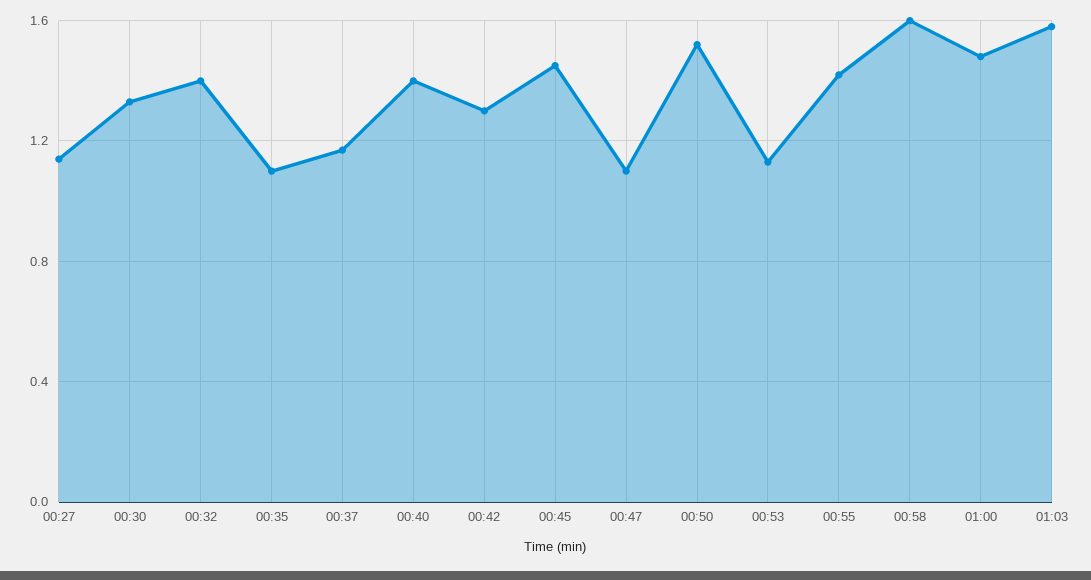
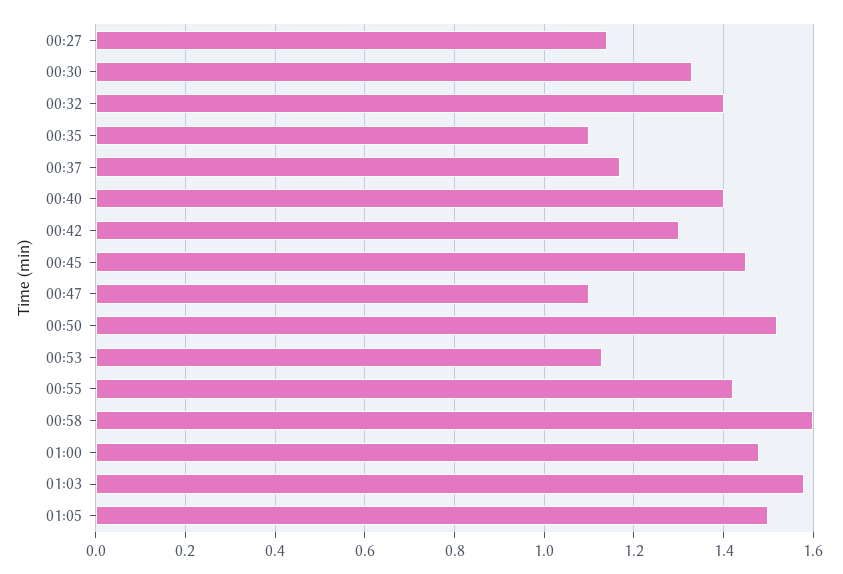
01:05: none -> 1.5

